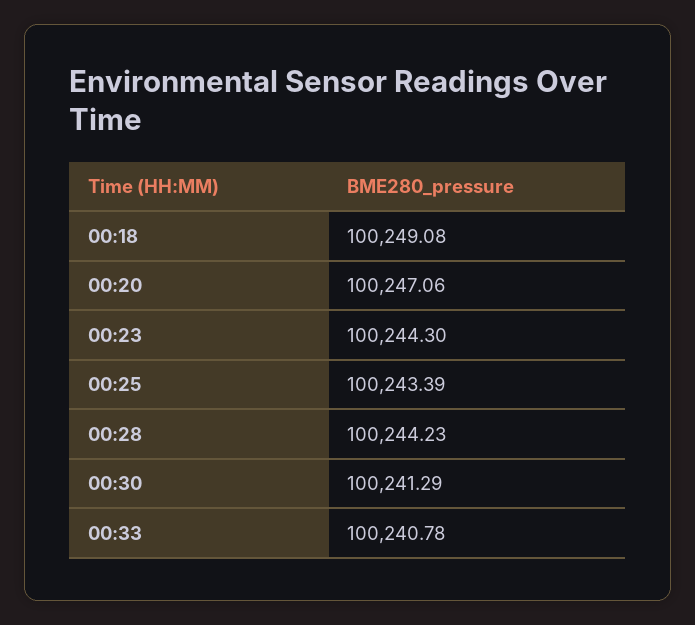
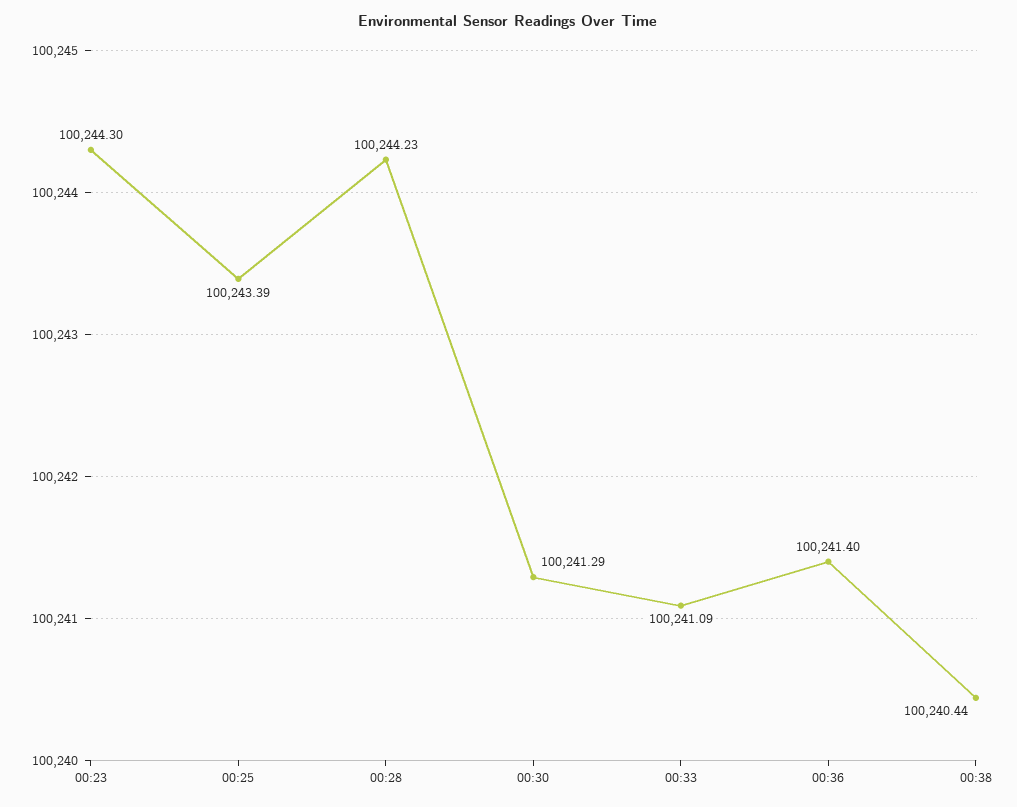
00:18: 100249.08 -> none
00:20: 100247.06 -> none
00:33: 100240.78 -> 100241.09
00:36: none -> 100241.4
00:38: none -> 100240.44

